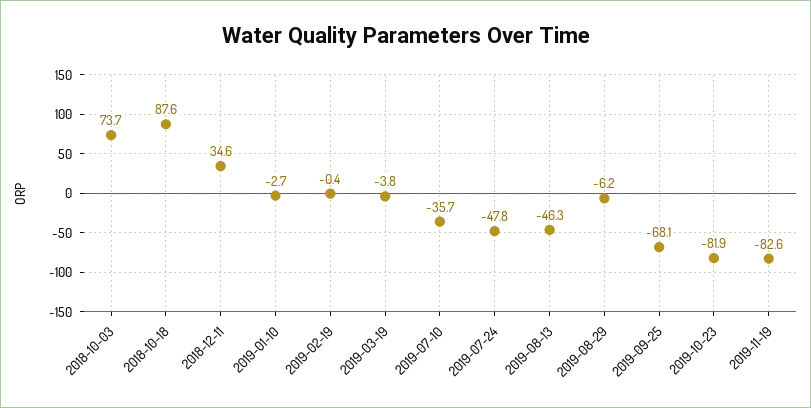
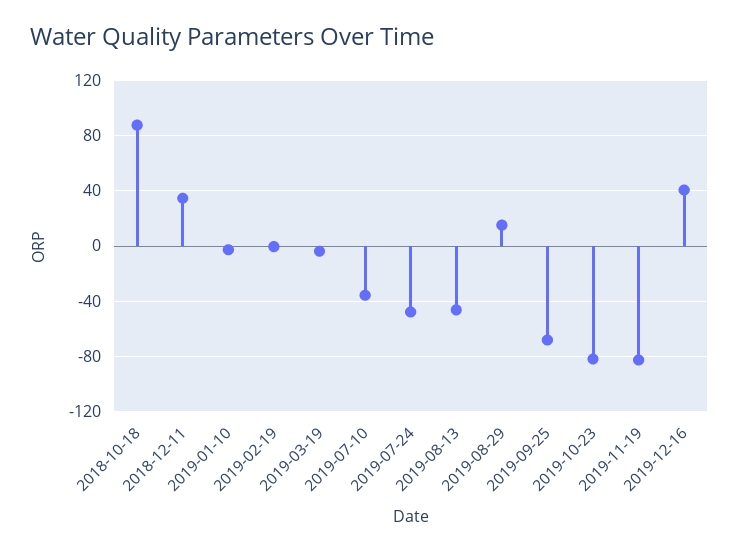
2018-10-03: 73.7 -> none
2019-08-29: -6.2 -> 15
2019-12-16: none -> 40

